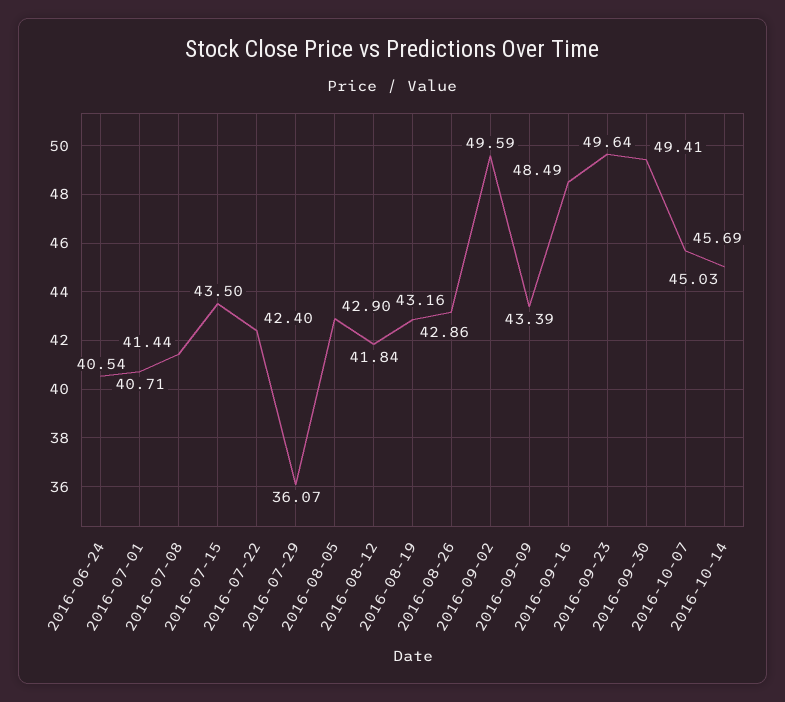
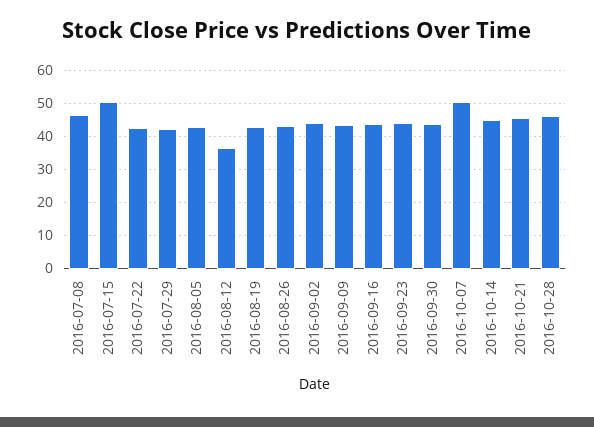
2016-06-24: 40.54 -> none
2016-07-01: 40.71 -> none
2016-07-08: 41.44 -> 46
2016-07-15: 43.5 -> 50
2016-07-29: 36.07 -> 42
2016-08-12: 41.84 -> 36
2016-09-02: 49.59 -> 44
2016-09-16: 48.49 -> 44
2016-09-23: 49.64 -> 44
2016-09-30: 49.41 -> 44
2016-10-07: 45.69 -> 50
2016-10-21: none -> 46
2016-10-28: none -> 46

